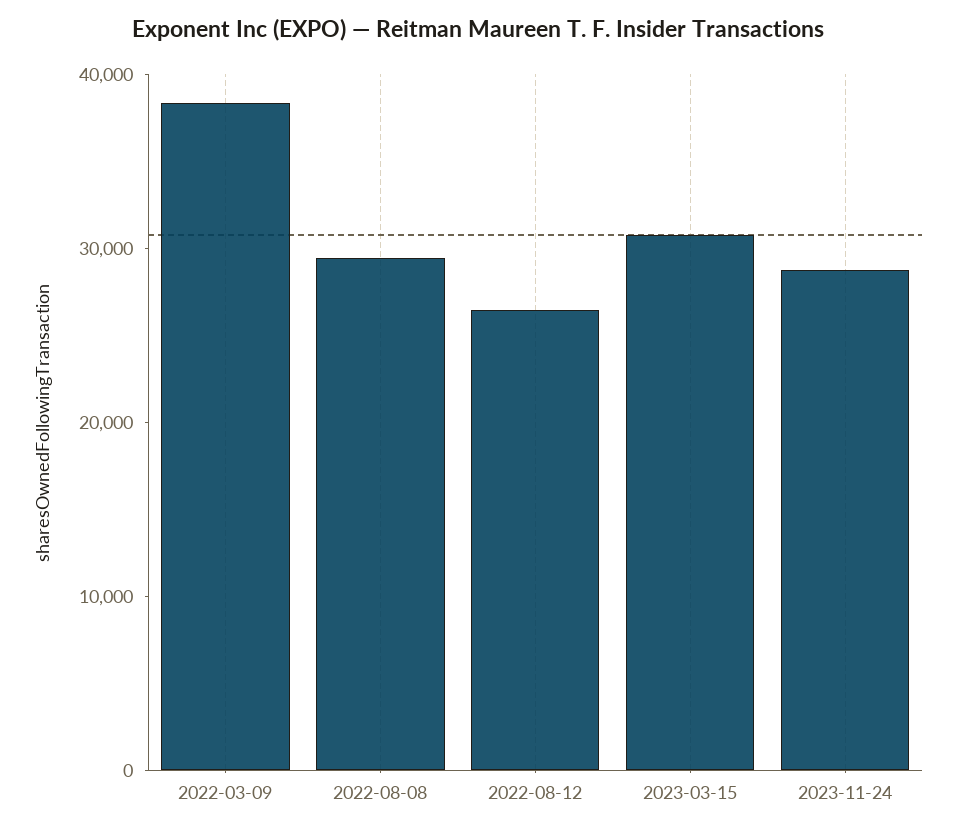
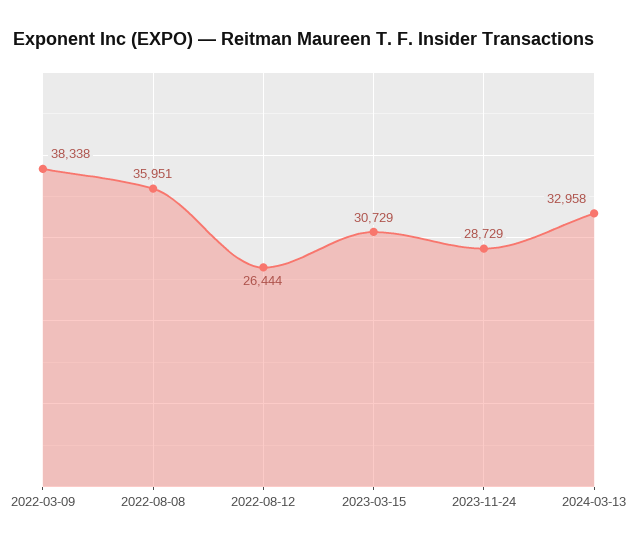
2022-08-08: 30000 -> 35951
2024-03-13: none -> 32958

